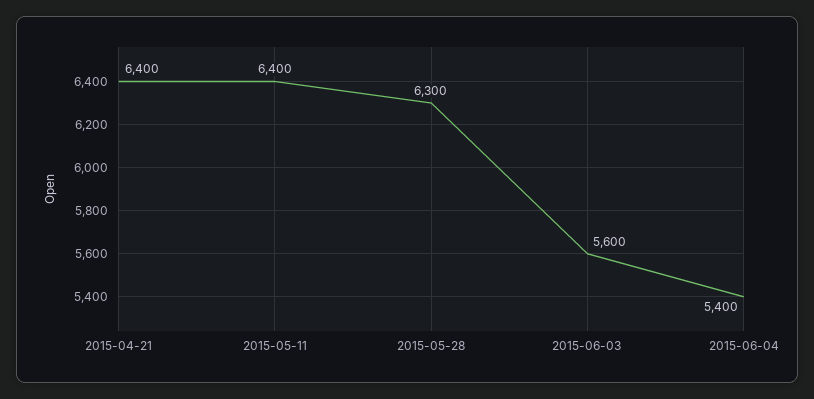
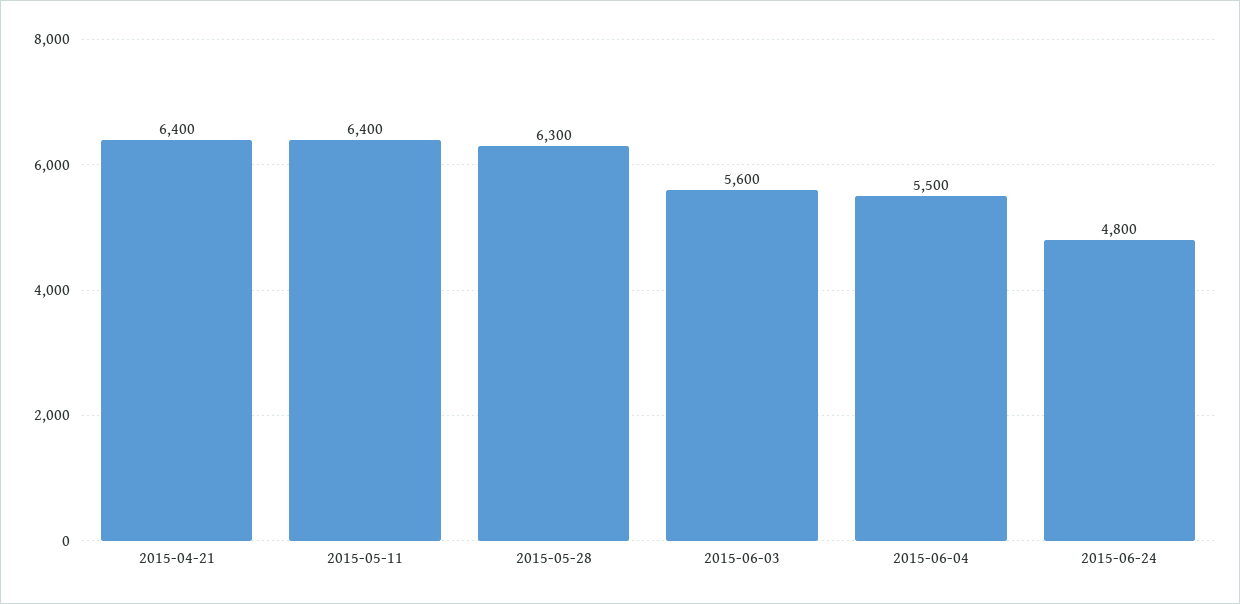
2015-06-04: 5400 -> 5500
2015-06-24: none -> 4800

